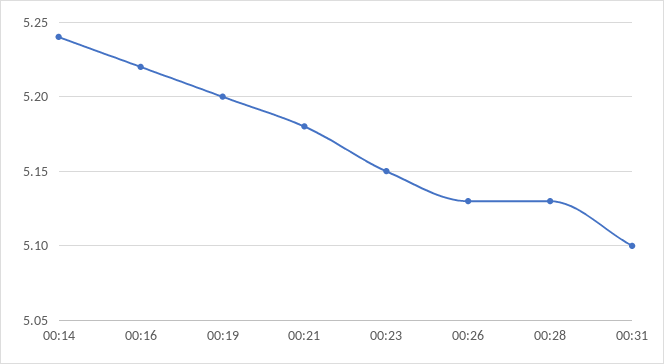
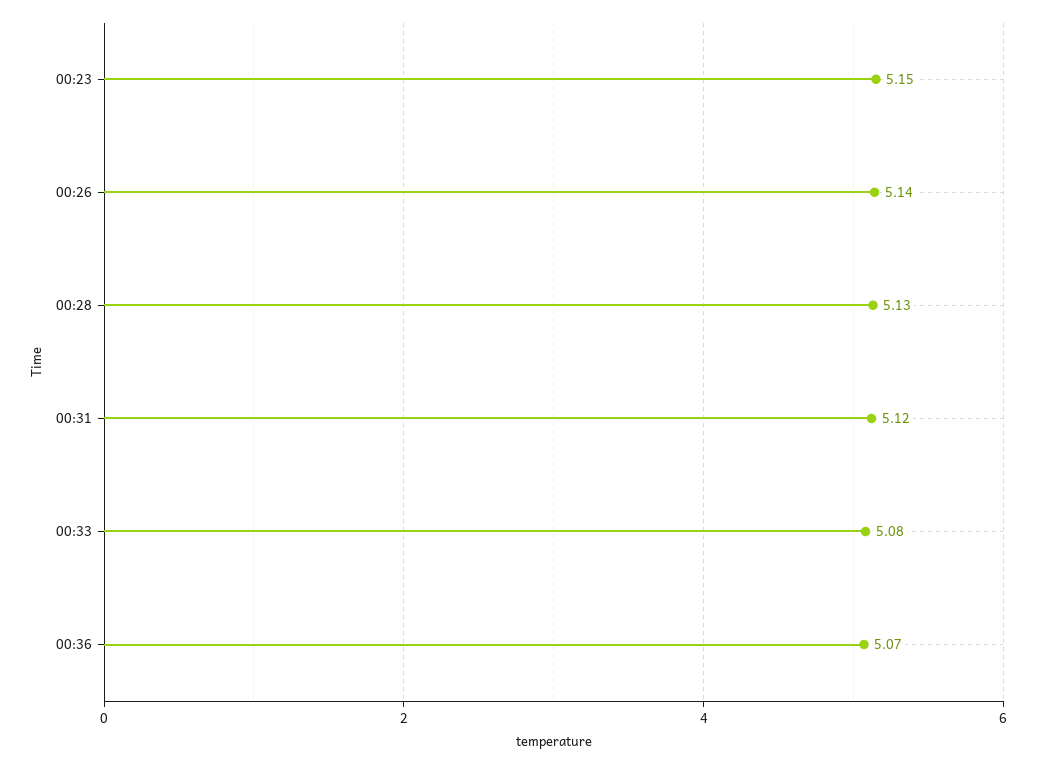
00:14: 5.24 -> none
00:16: 5.22 -> none
00:19: 5.2 -> none
00:21: 5.18 -> none
00:26: 5.13 -> 5.14
00:31: 5.1 -> 5.12
00:33: none -> 5.08
00:36: none -> 5.07

